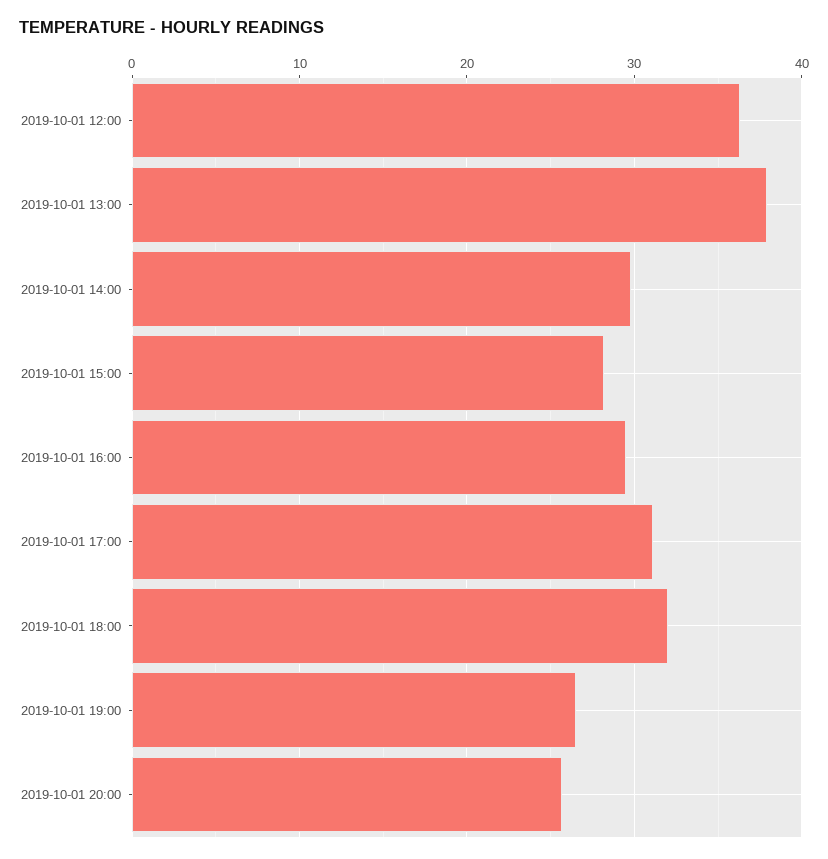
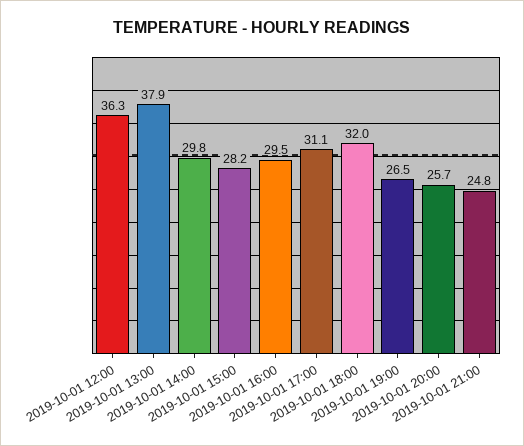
2019-10-01 21:00: none -> 24.8

